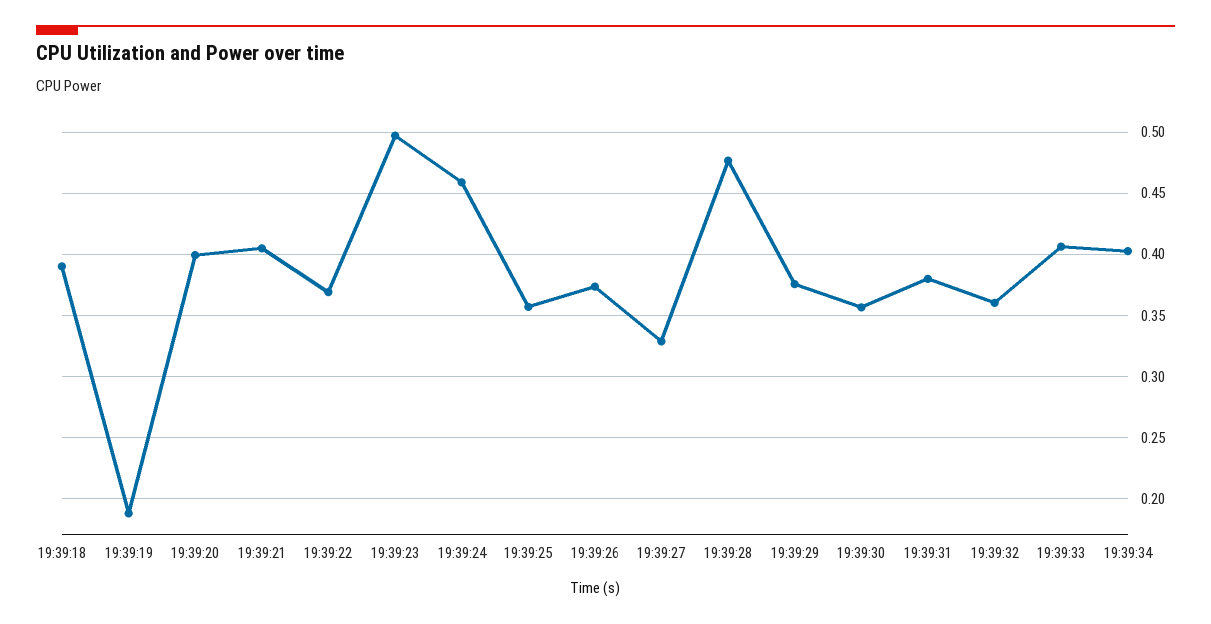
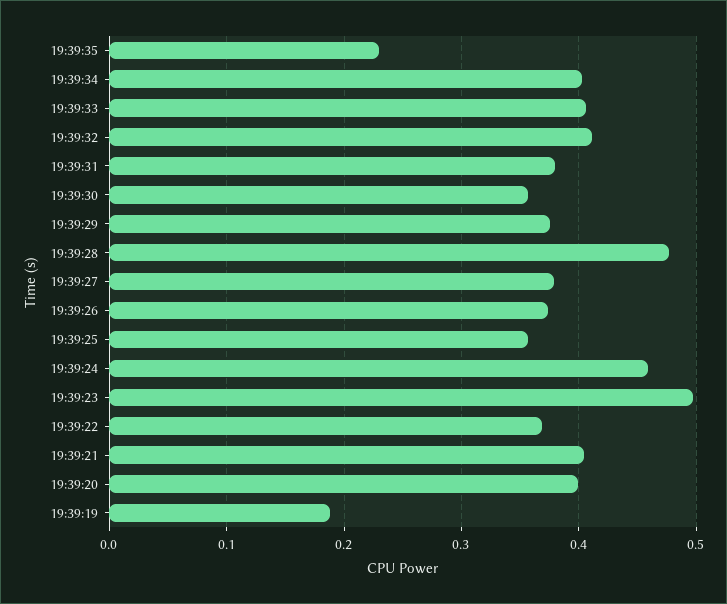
19:39:18: 0.39 -> none
19:39:27: 0.33 -> 0.38
19:39:32: 0.36 -> 0.41
19:39:35: none -> 0.23

